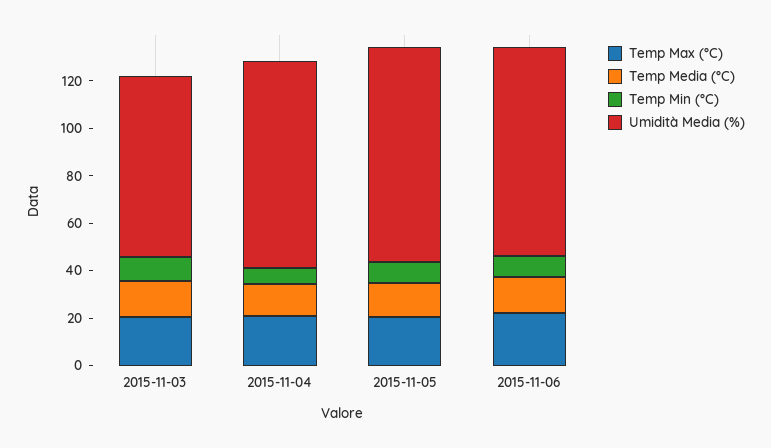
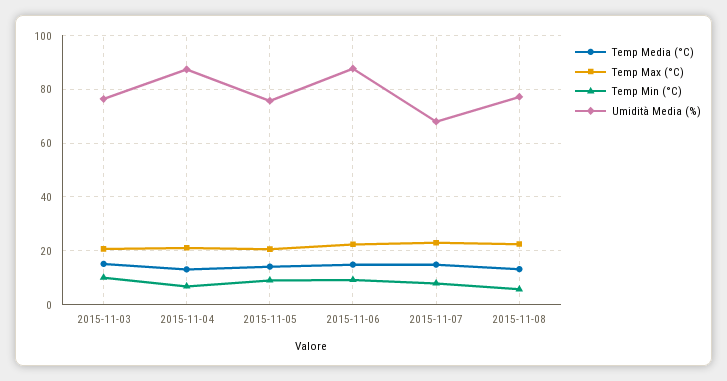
Umidità Media (%), 2015-11-05: 90 -> 75
Temp Media (°C), 2015-11-07: none -> 15
Temp Max (°C), 2015-11-07: none -> 22.5
Temp Min (°C), 2015-11-07: none -> 7.5
Umidità Media (%), 2015-11-07: none -> 67.5
Temp Media (°C), 2015-11-08: none -> 12.5
Temp Max (°C), 2015-11-08: none -> 22.5
Temp Min (°C), 2015-11-08: none -> 5
Umidità Media (%), 2015-11-08: none -> 77.5

